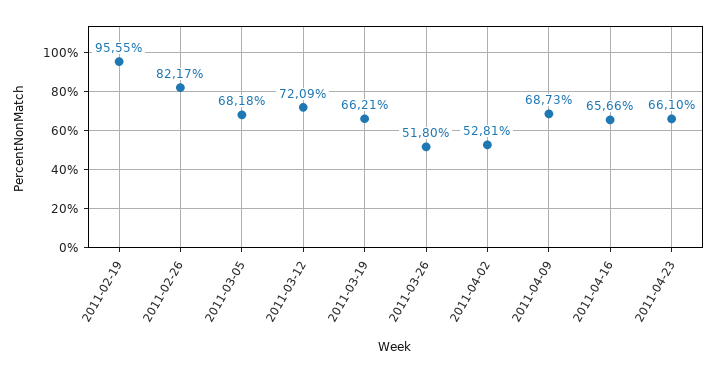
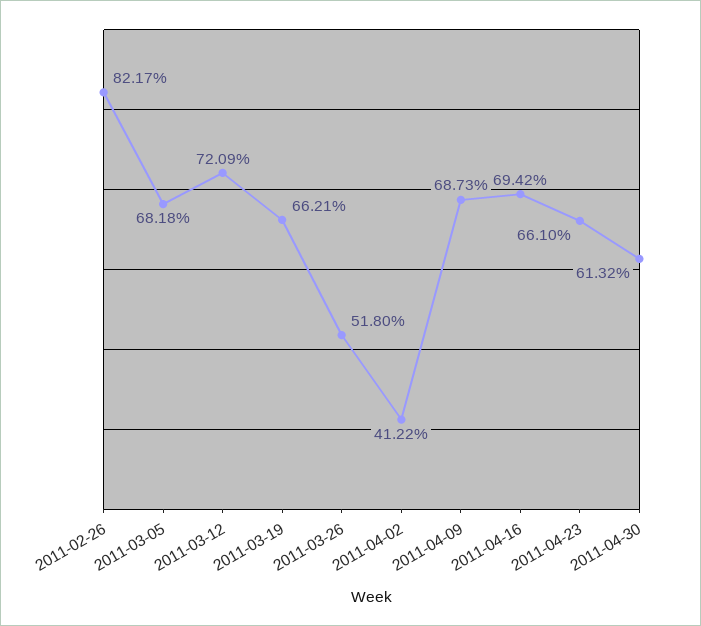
2011-02-19: 95.55 -> none
2011-04-02: 52.81 -> 41.22
2011-04-16: 65.66 -> 69.42
2011-04-30: none -> 61.32

